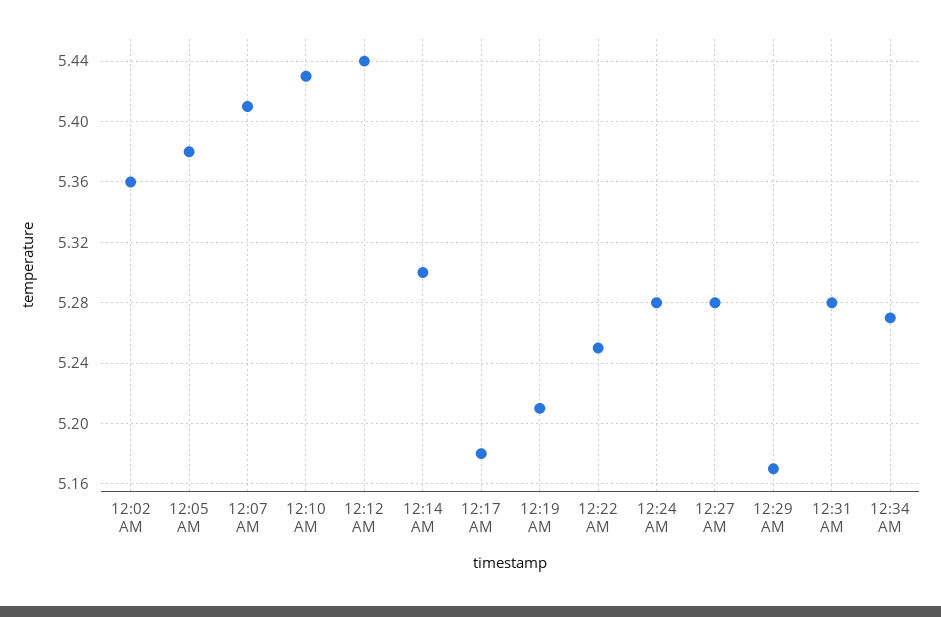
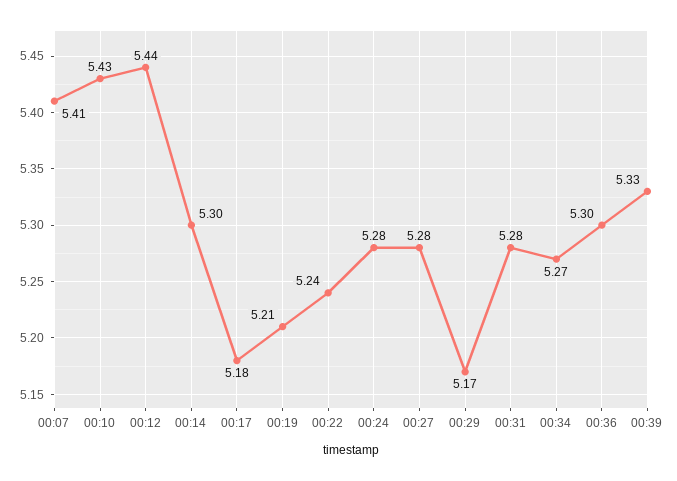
12:02 AM: 5.36 -> none
12:05 AM: 5.38 -> none
12:22 AM: 5.25 -> 5.24
00:36: none -> 5.3
00:39: none -> 5.33

